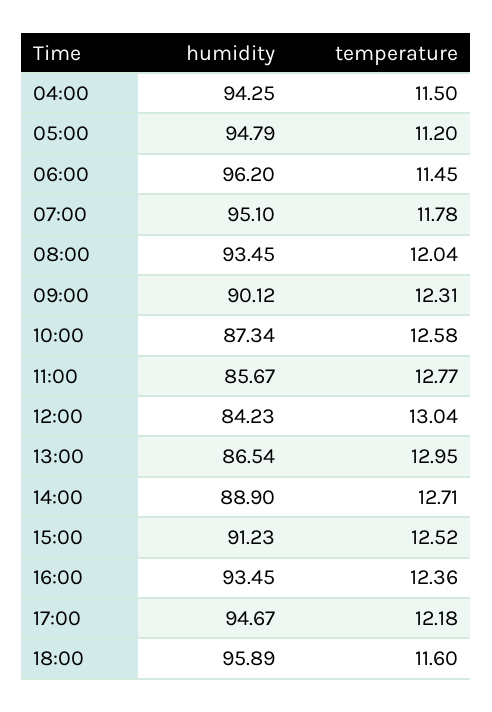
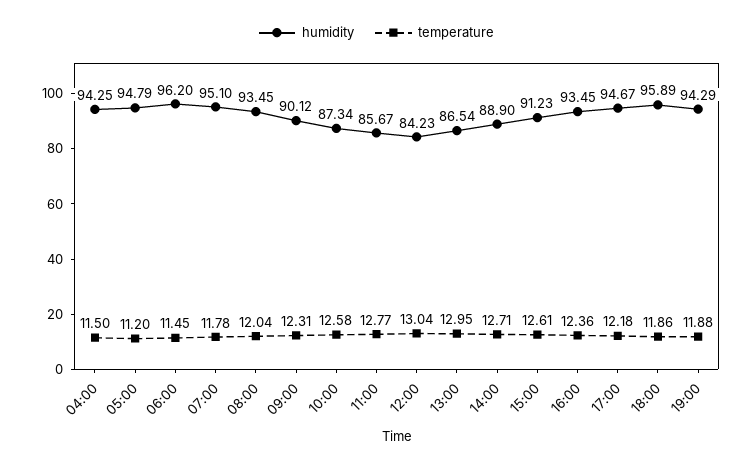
temperature, 15:00: 12.52 -> 12.61
temperature, 18:00: 11.6 -> 11.86
humidity, 19:00: none -> 94.29
temperature, 19:00: none -> 11.88

